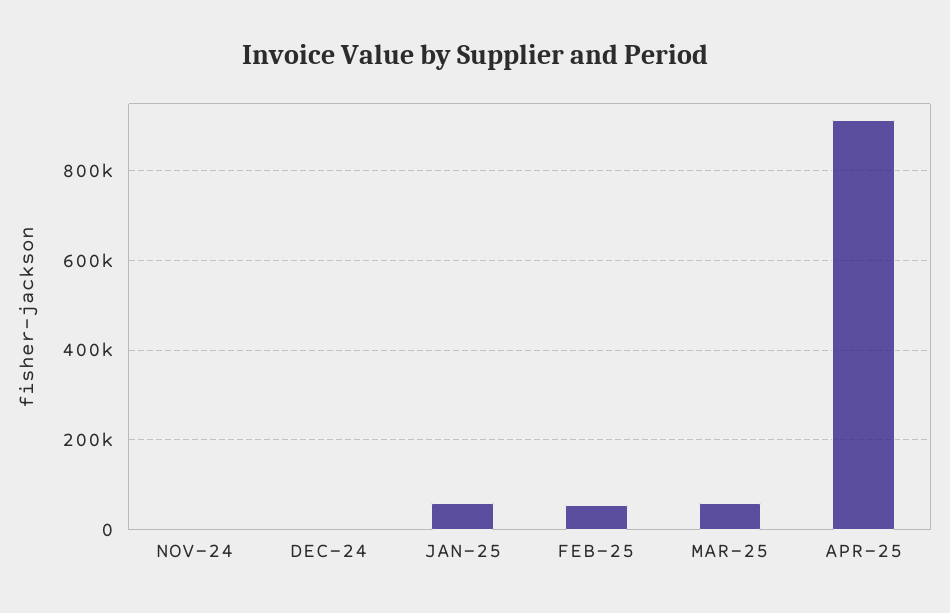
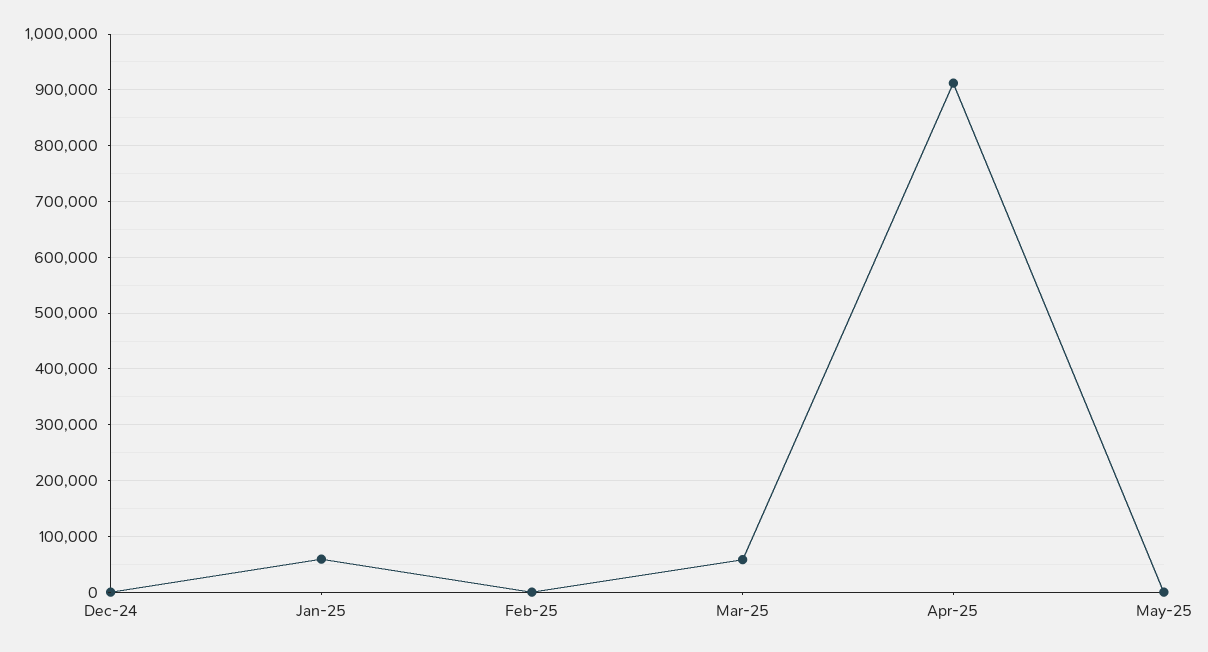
NOV-24: 0 -> none
FEB-25: 60000 -> 0
May-25: none -> 0

